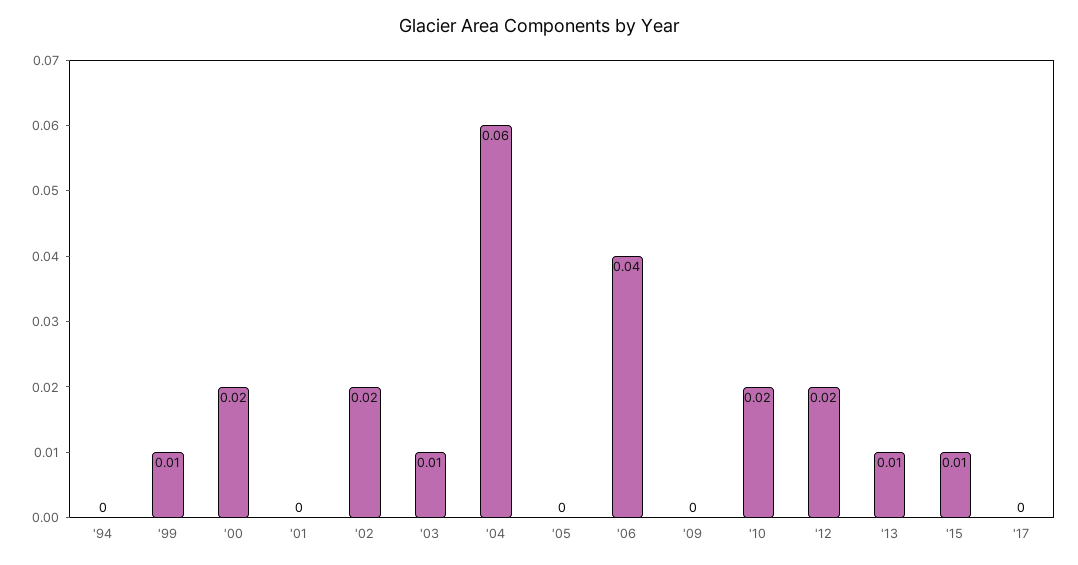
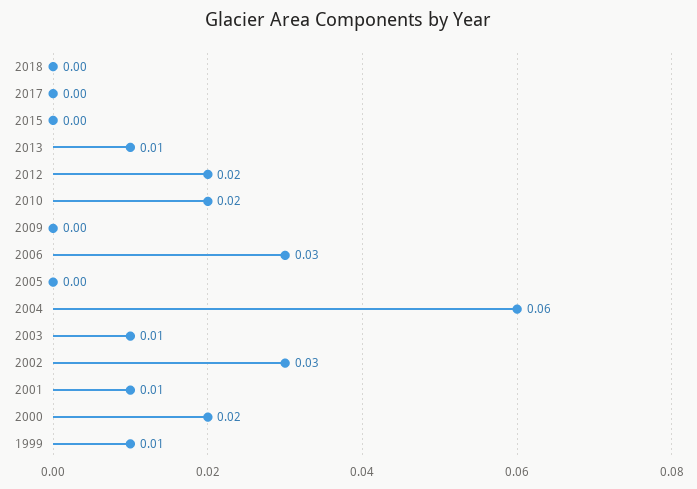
'94: 0 -> none
'01: 0 -> 0.01
'02: 0.02 -> 0.03
'06: 0.04 -> 0.03
'15: 0.01 -> 0
2018: none -> 0

